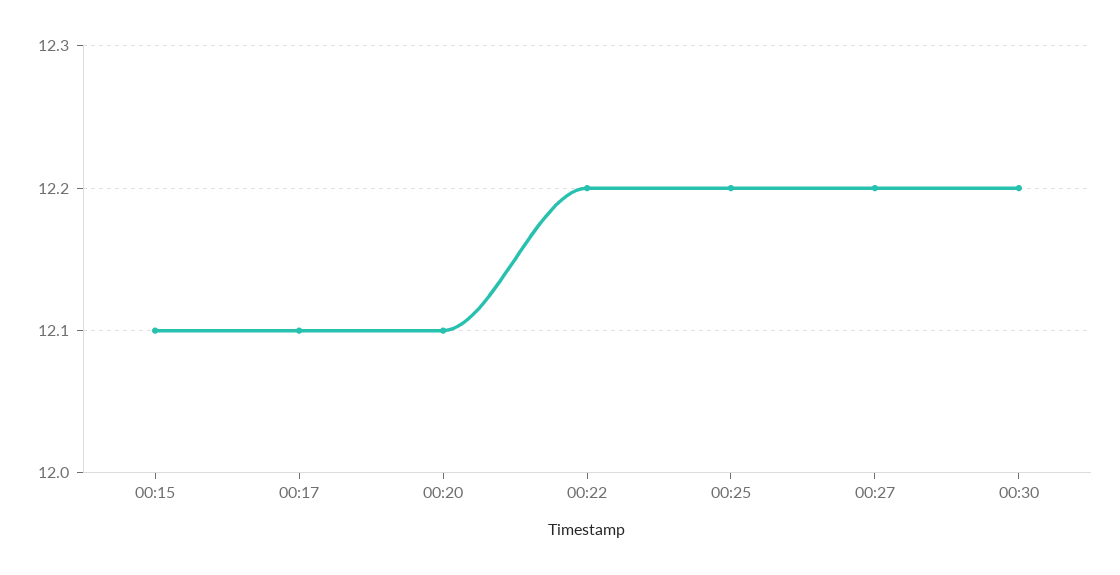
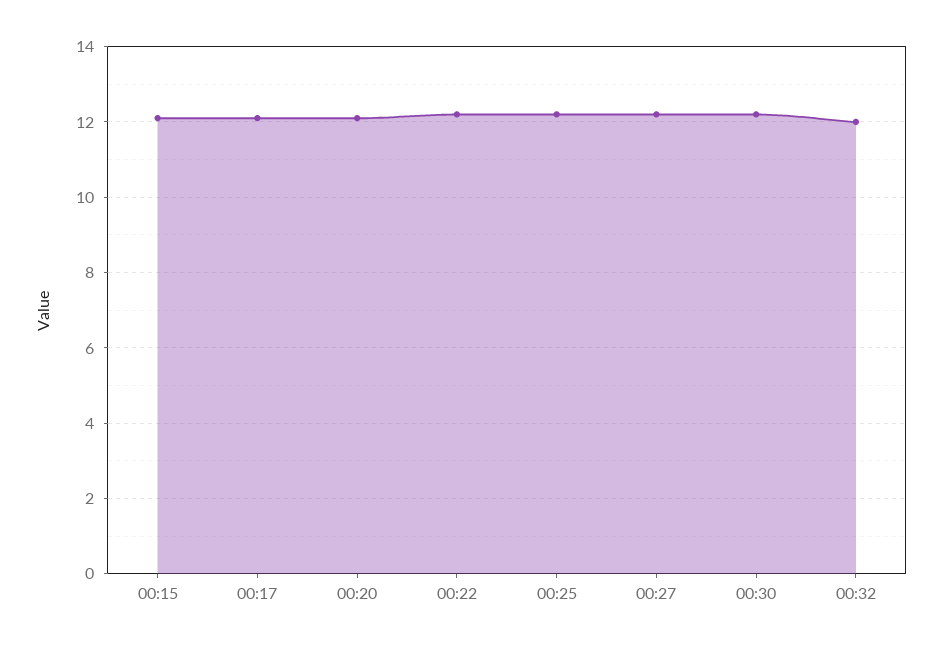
00:32: none -> 12

